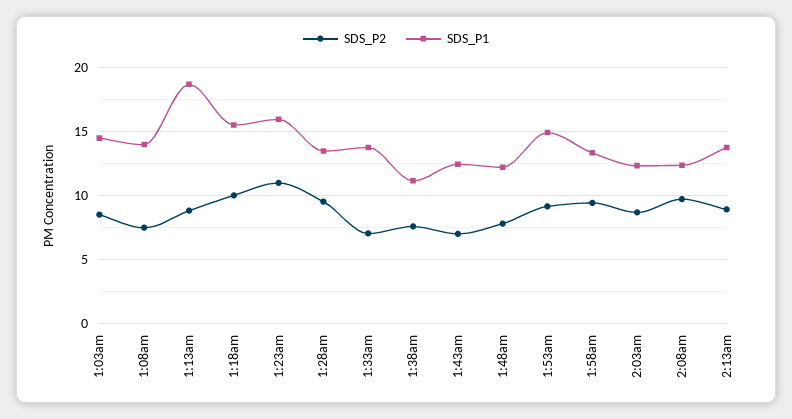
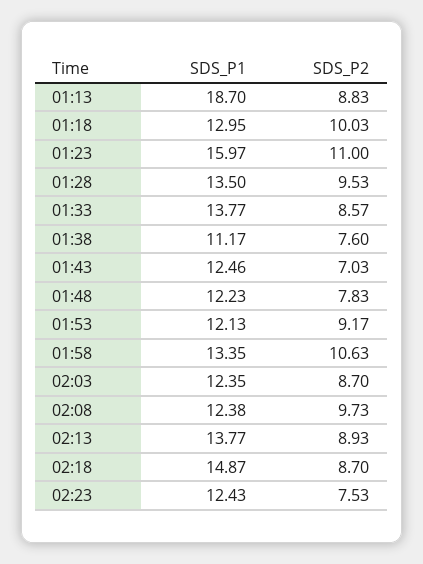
SDS_P2, 1:03am: 8.5 -> none
SDS_P1, 1:03am: 14.5 -> none
SDS_P2, 1:08am: 7.5 -> none
SDS_P1, 1:08am: 14 -> none
SDS_P1, 1:18am: 15.5 -> 12.95
SDS_P2, 1:33am: 7 -> 8.57
SDS_P1, 1:53am: 15 -> 12.13
SDS_P2, 1:58am: 9.5 -> 10.63
SDS_P1, 02:18: none -> 14.87
SDS_P2, 02:18: none -> 8.7
SDS_P1, 02:23: none -> 12.43
SDS_P2, 02:23: none -> 7.53

